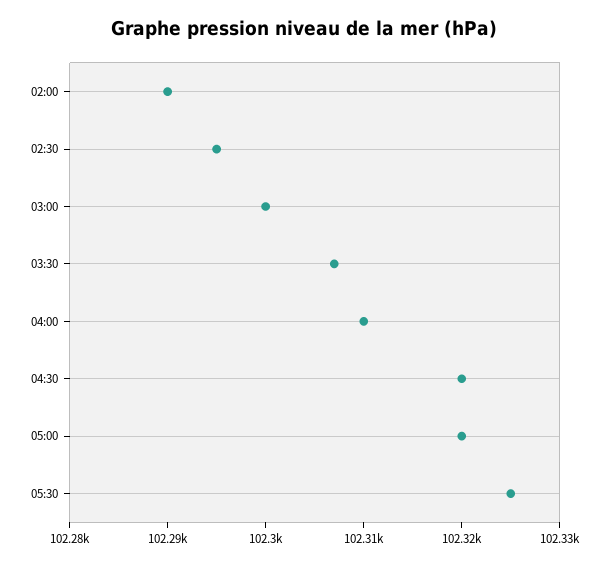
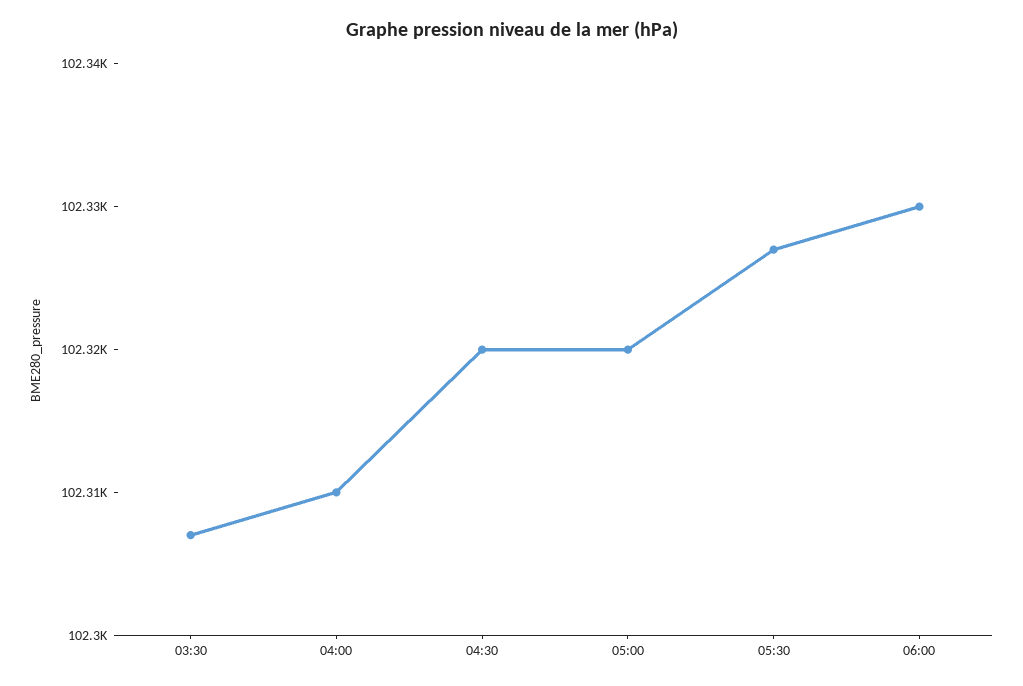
02:00: 102290 -> none
02:30: 102295 -> none
03:00: 102300 -> none
05:30: 102325 -> 102327
06:00: none -> 102330

